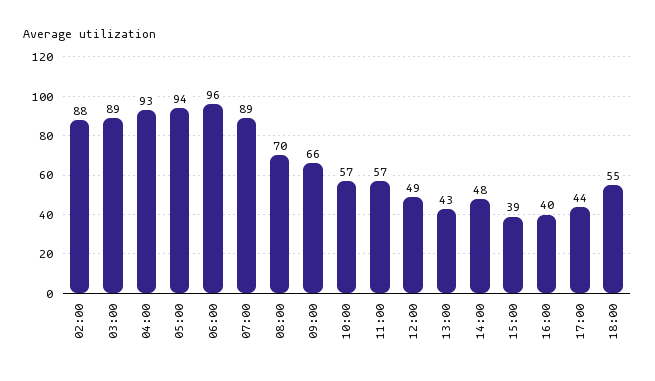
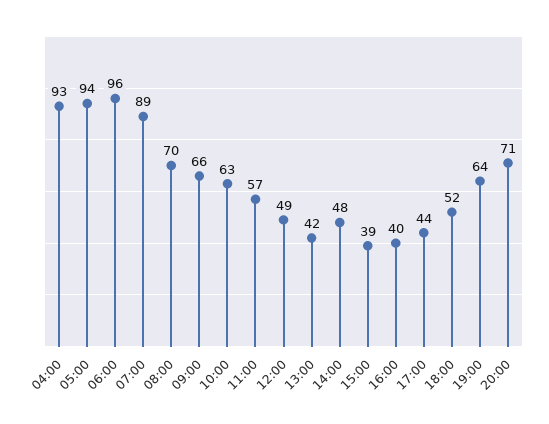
02:00: 88 -> none
03:00: 89 -> none
10:00: 57 -> 63
13:00: 43 -> 42
18:00: 55 -> 52
19:00: none -> 64
20:00: none -> 71

